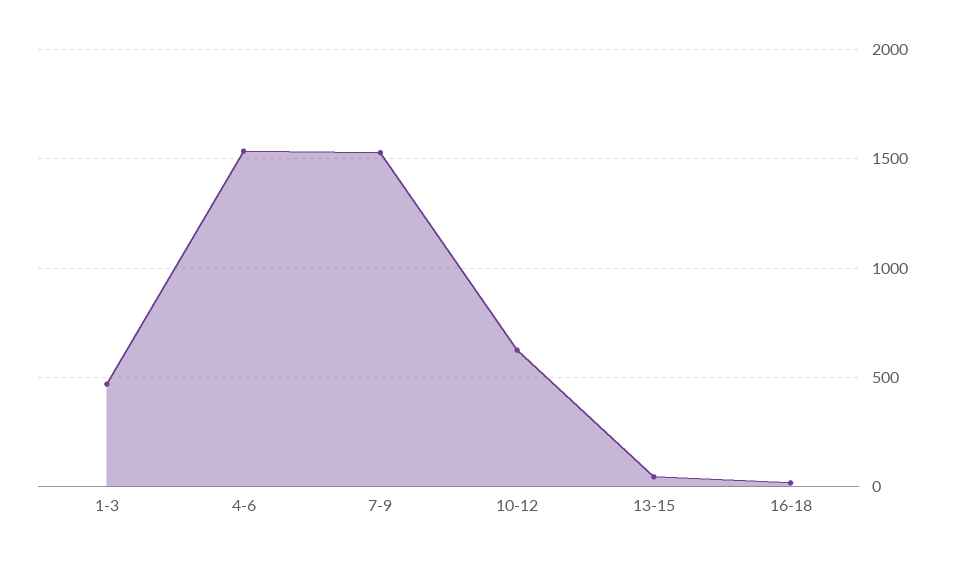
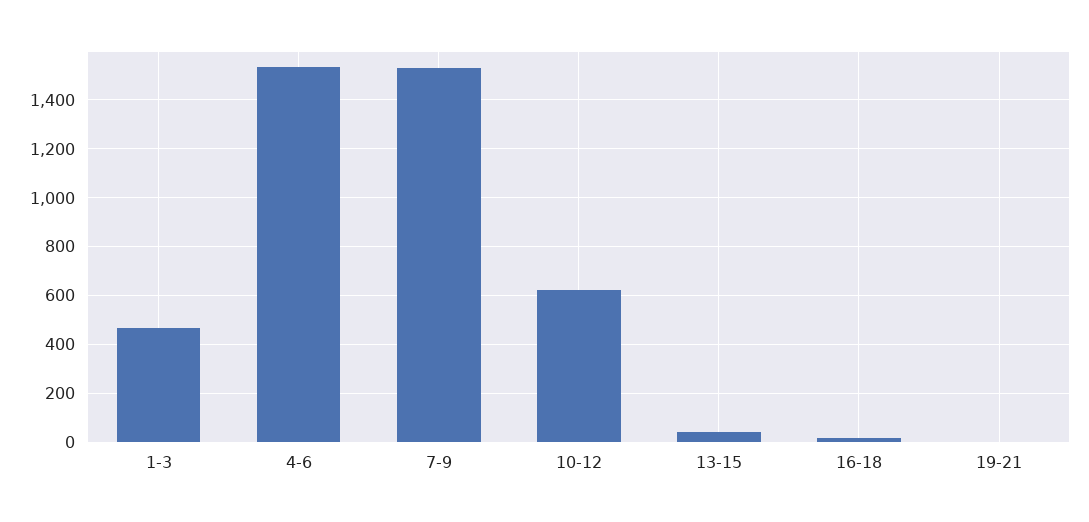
19-21: none -> 0

